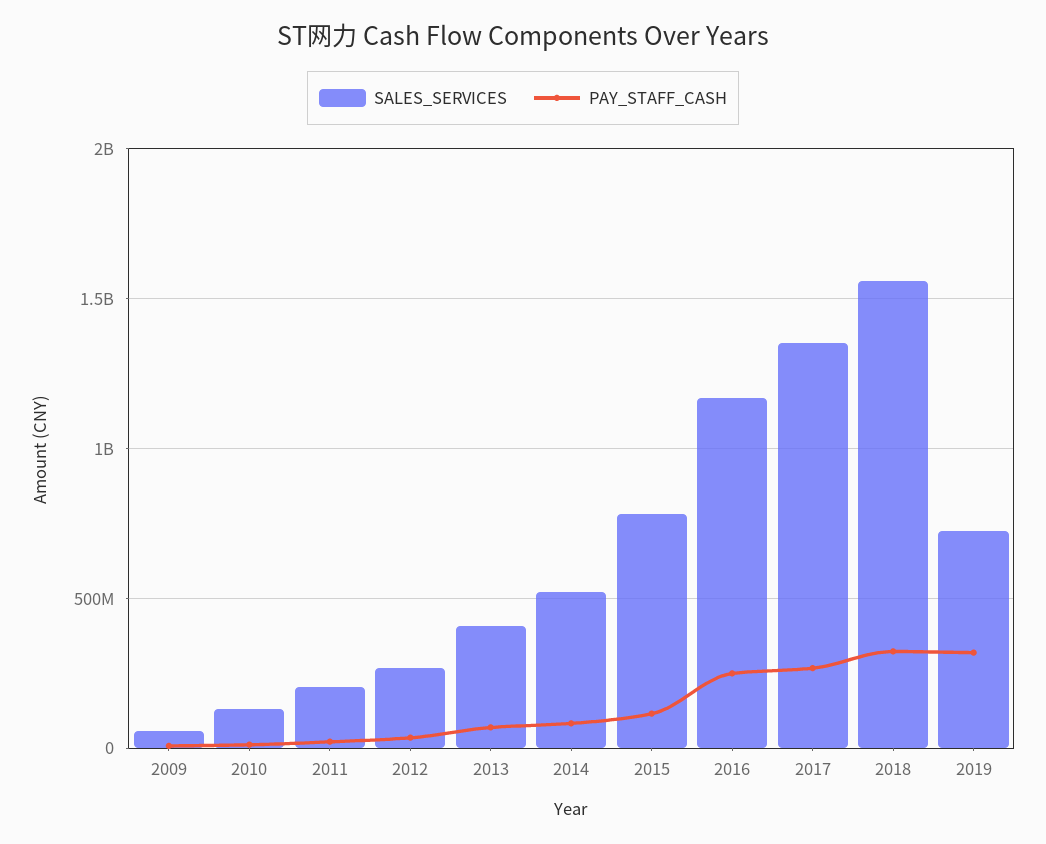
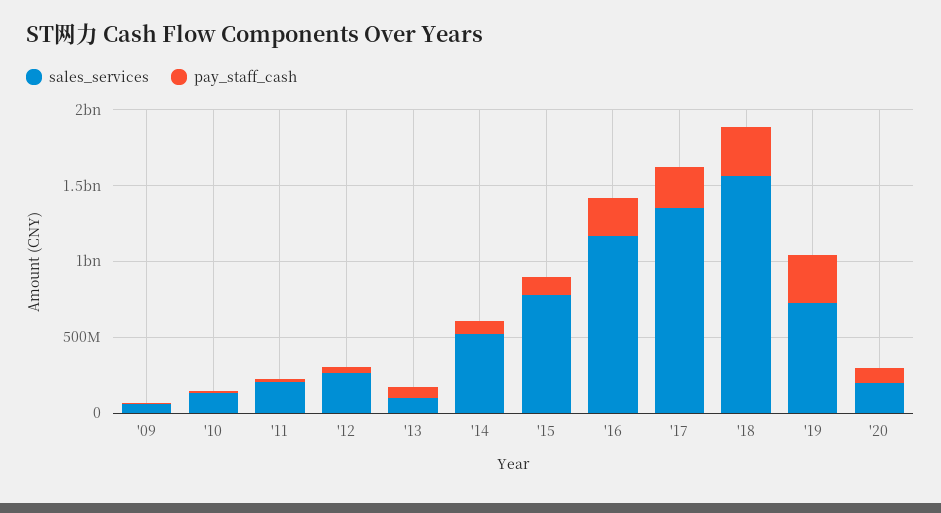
SALES_SERVICES, 2013: 400000000 -> 100000000
SALES_SERVICES, '20: none -> 200000000
PAY_STAFF_CASH, '20: none -> 100000000

